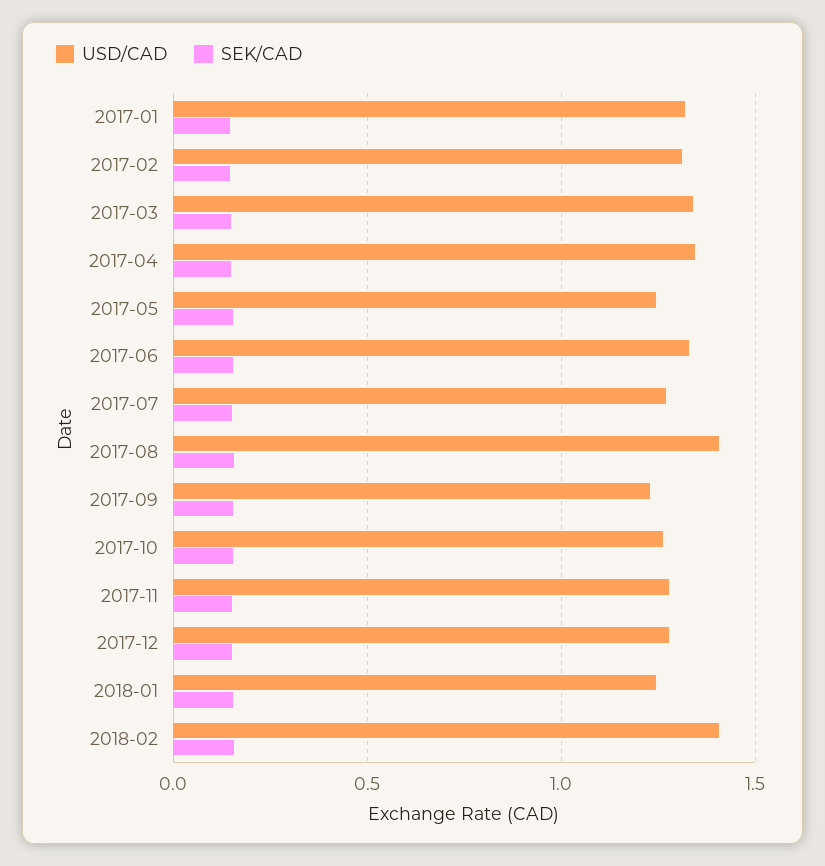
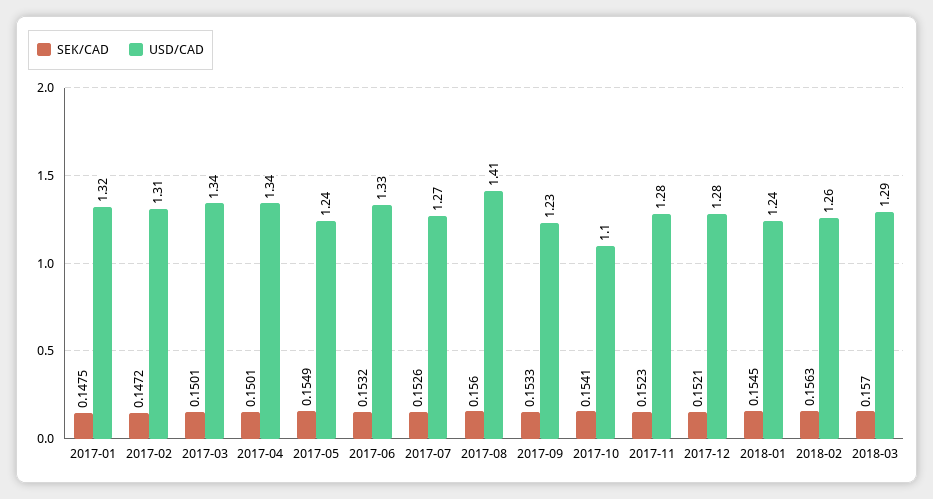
USD/CAD, 2017-10: 1.25 -> 1.1
USD/CAD, 2018-02: 1.4 -> 1.26
SEK/CAD, 2018-03: none -> 0.157
USD/CAD, 2018-03: none -> 1.29

